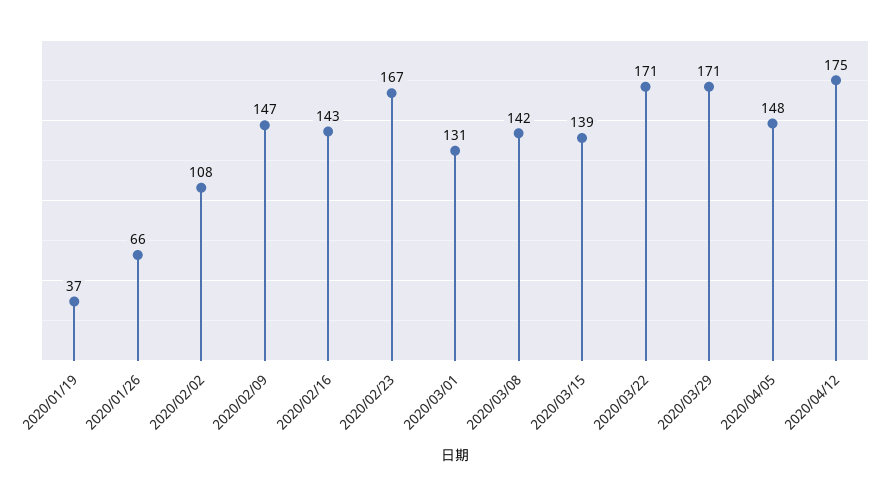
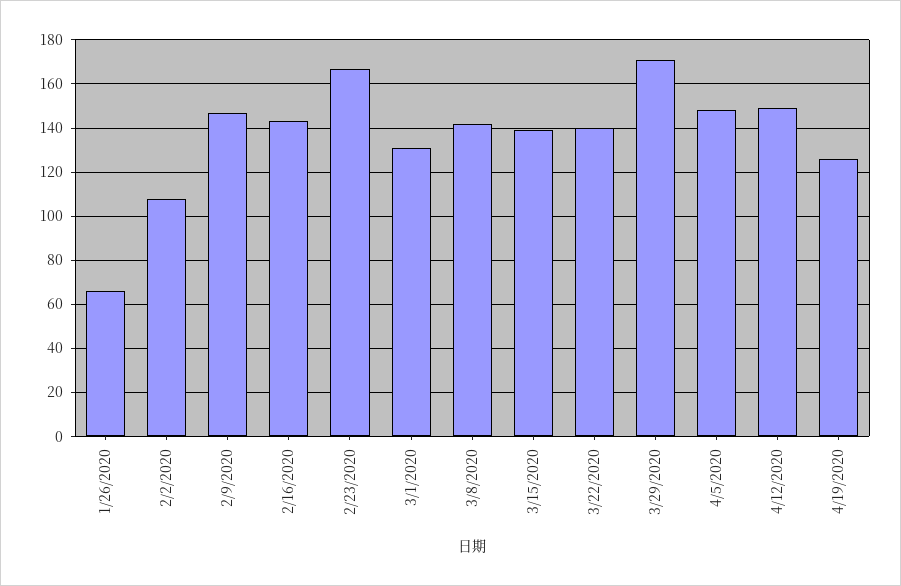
2020/01/19: 37 -> none
2020/03/22: 171 -> 140
2020/04/12: 175 -> 150
4/19/2020: none -> 125

